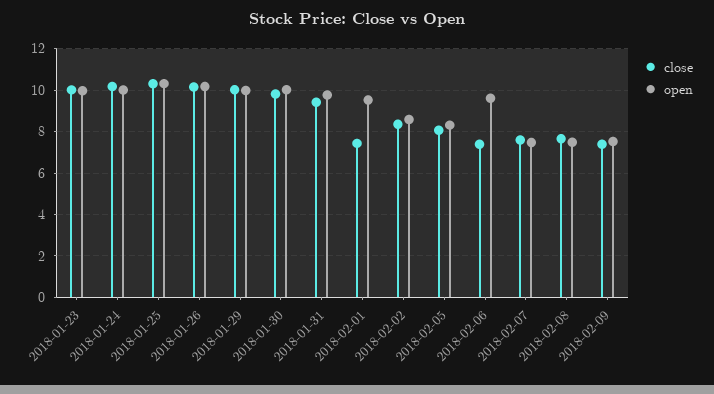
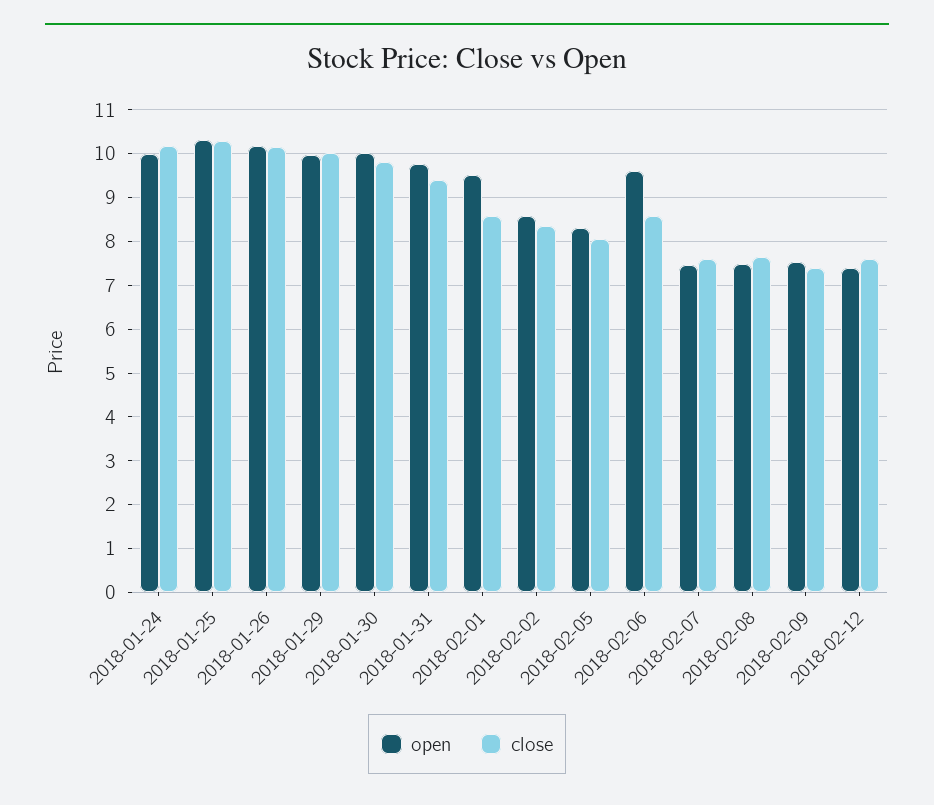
close, 2018-01-23: 10 -> none
open, 2018-01-23: 10 -> none
close, 2018-02-01: 7.5 -> 8.6
close, 2018-02-06: 7.5 -> 8.6
open, 2018-02-12: none -> 7.4
close, 2018-02-12: none -> 7.6

